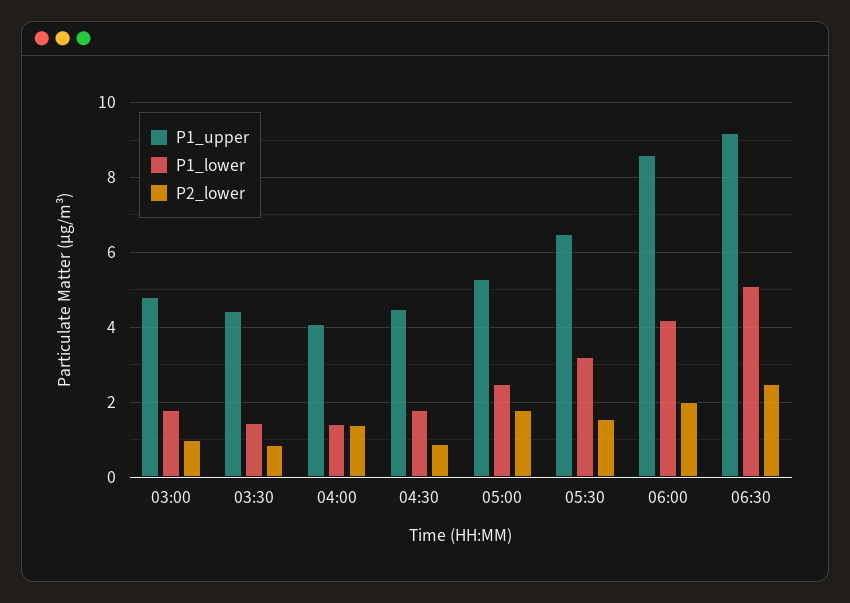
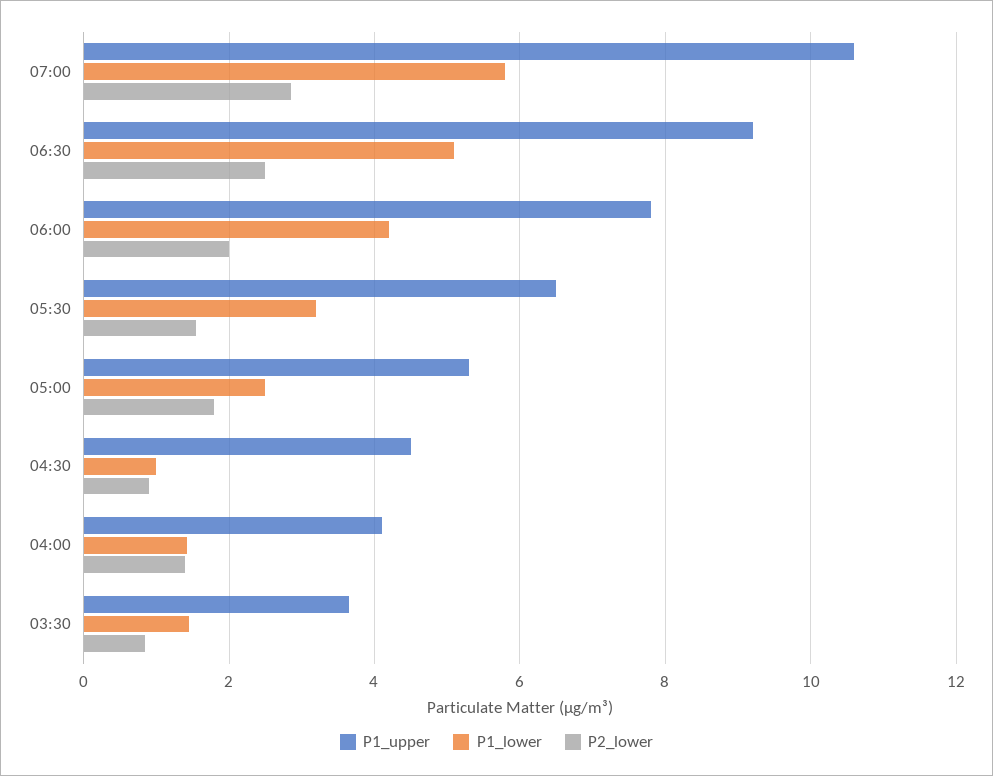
P1_upper, 03:00: 4.8 -> none
P1_lower, 03:00: 1.8 -> none
P2_lower, 03:00: 1 -> none
P1_upper, 03:30: 4.4 -> 3.6
P1_lower, 04:30: 1.8 -> 1
P1_upper, 06:00: 8.6 -> 7.8
P1_upper, 07:00: none -> 10.6
P1_lower, 07:00: none -> 5.8
P2_lower, 07:00: none -> 2.8

